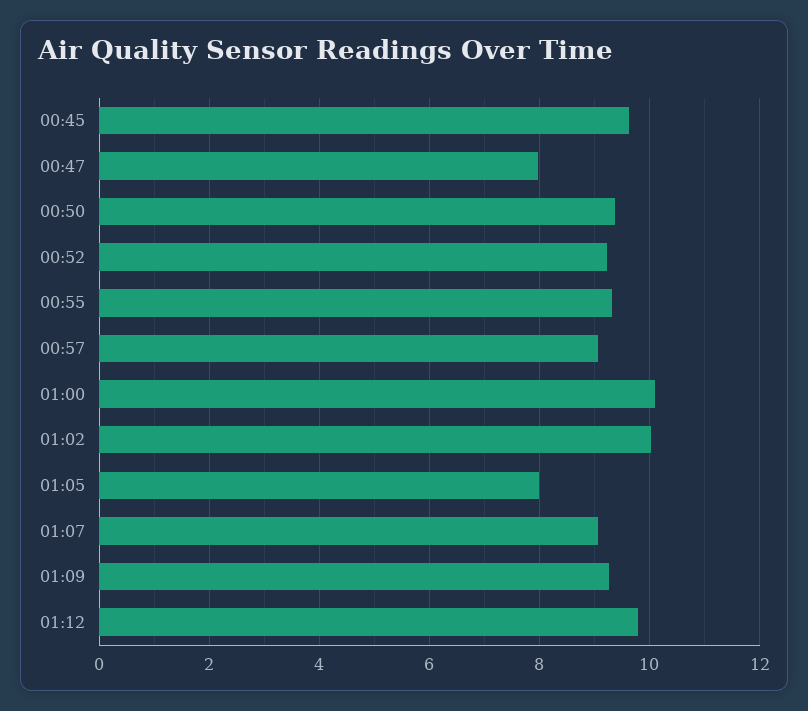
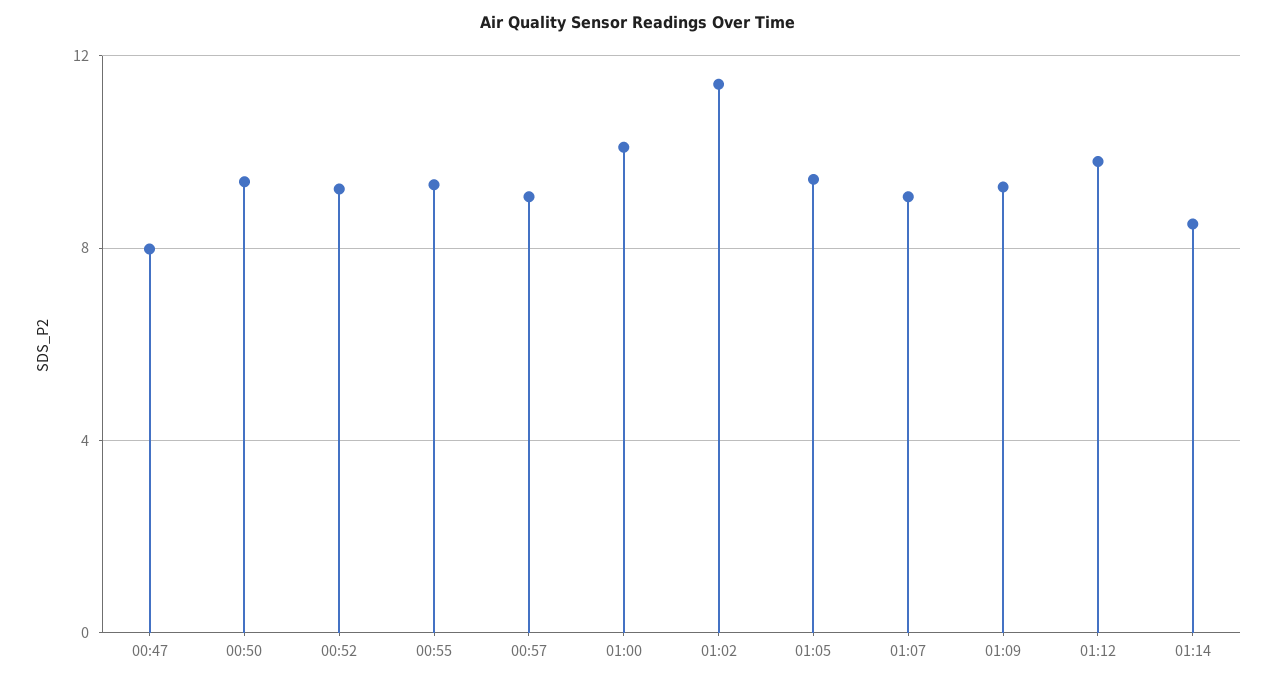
00:45: 9.6 -> none
01:02: 10 -> 11.5
01:05: 8 -> 9.5
01:14: none -> 8.5

